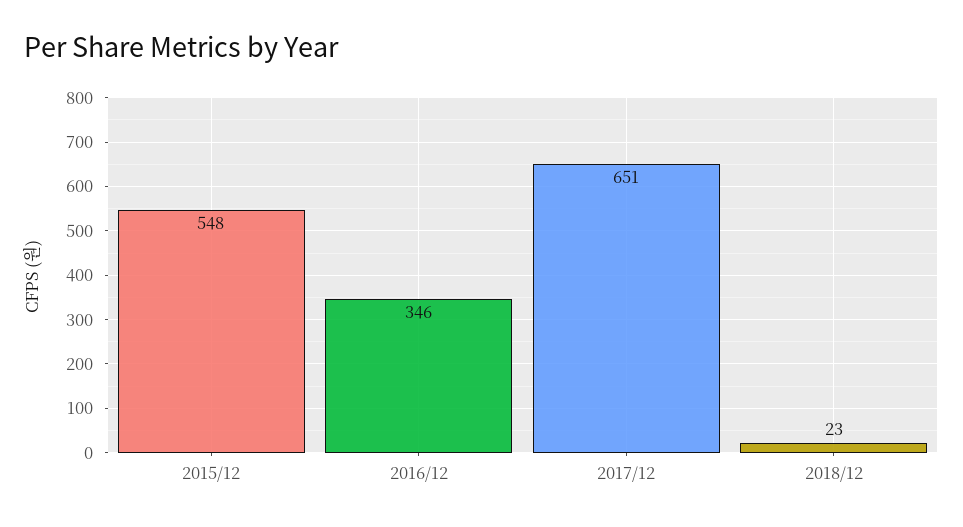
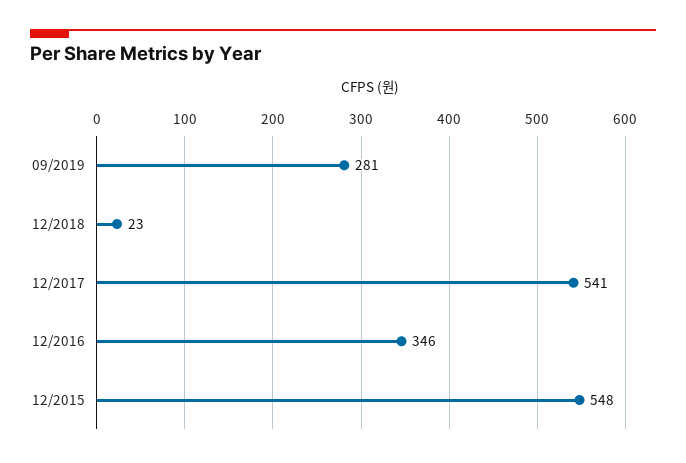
2017/12: 651 -> 541
09/2019: none -> 281

